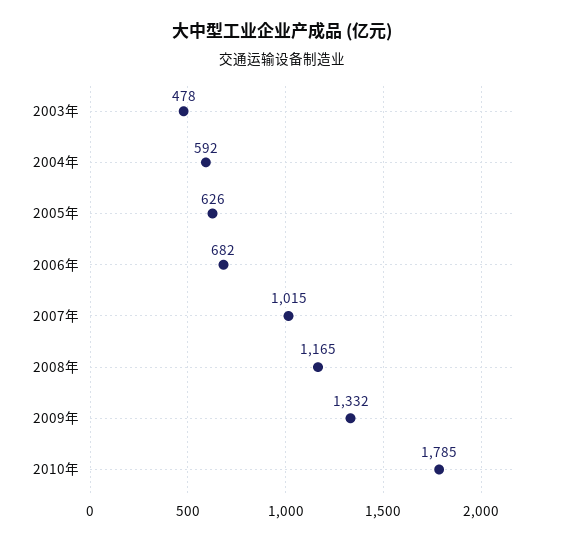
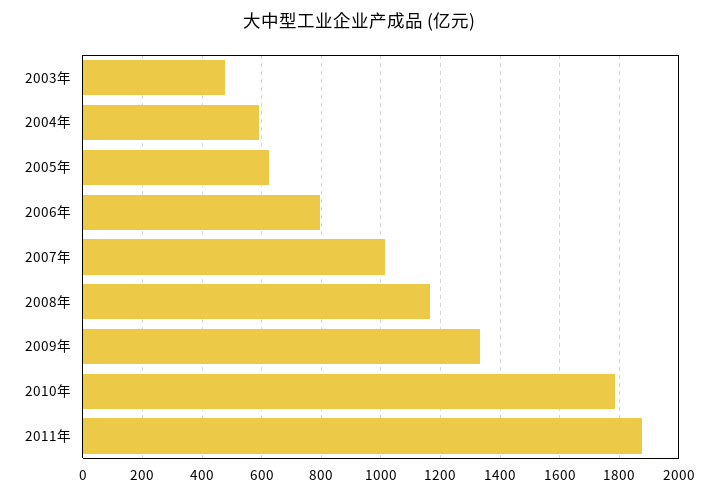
2006年: 682 -> 800
2011年: none -> 1875

